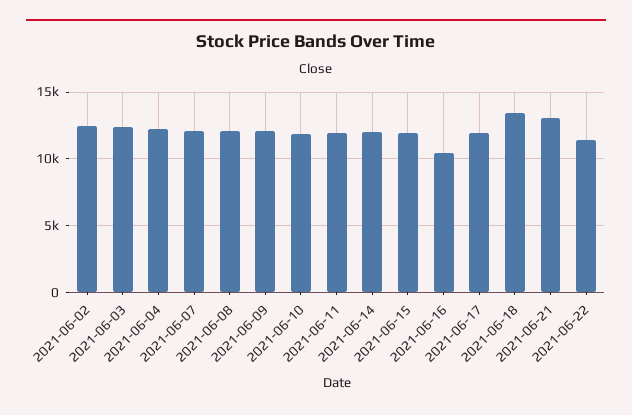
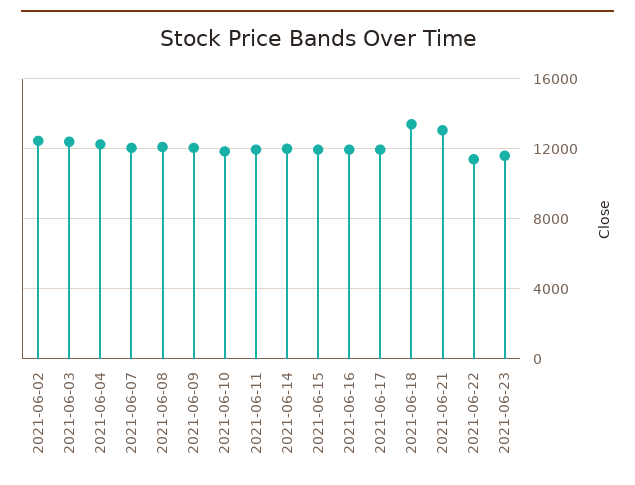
2021-06-16: 10500 -> 12000
2021-06-23: none -> 11500

